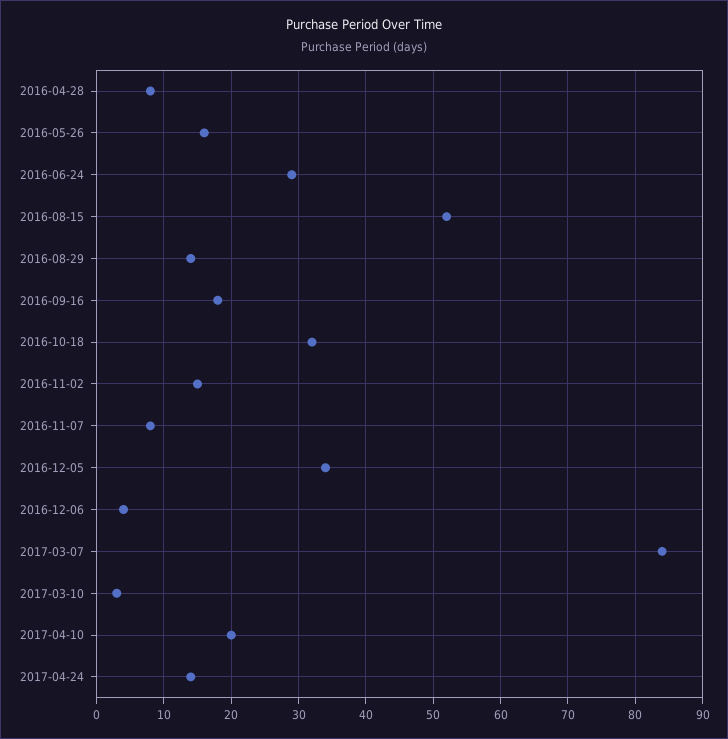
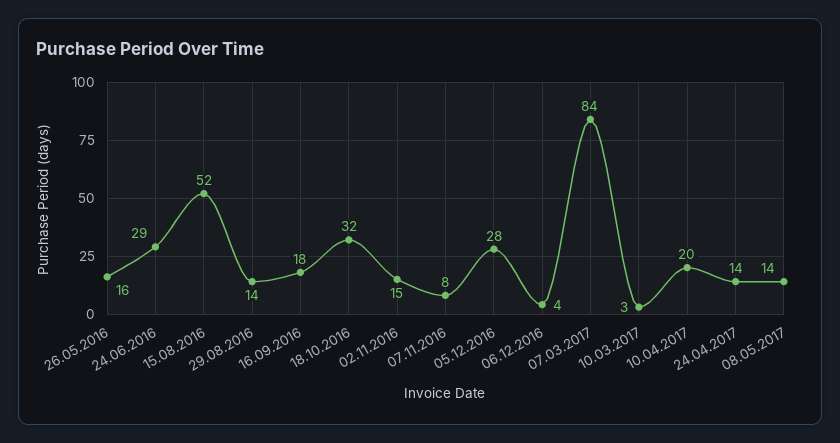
2016-04-28: 8 -> none
2016-12-05: 34 -> 28
08.05.2017: none -> 14

